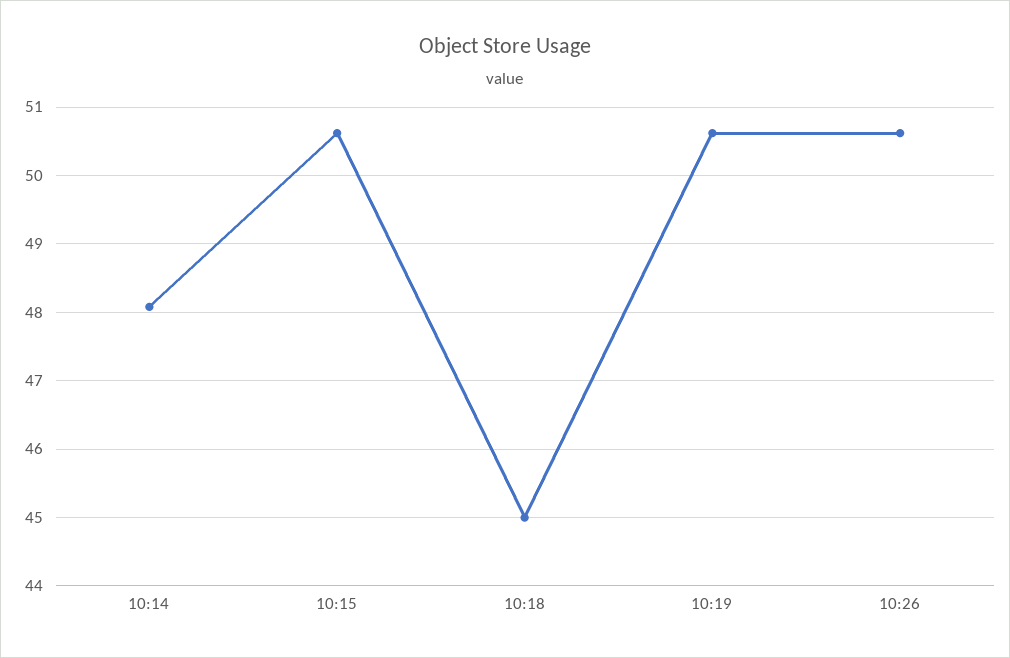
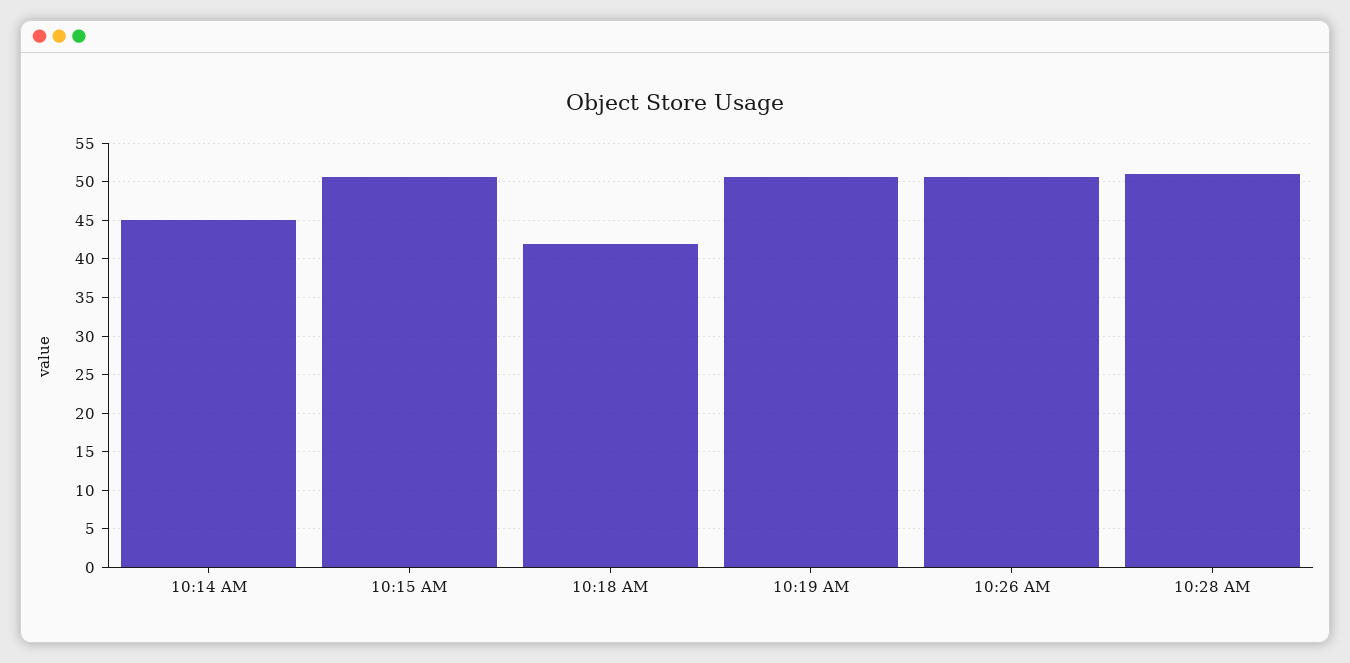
10:14: 48.1 -> 45
10:18: 45 -> 42
10:28 AM: none -> 51

